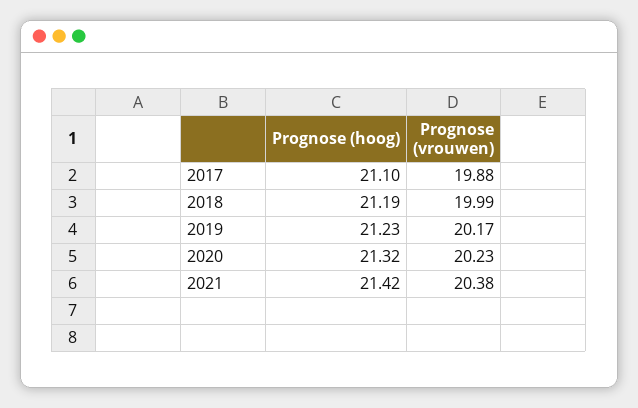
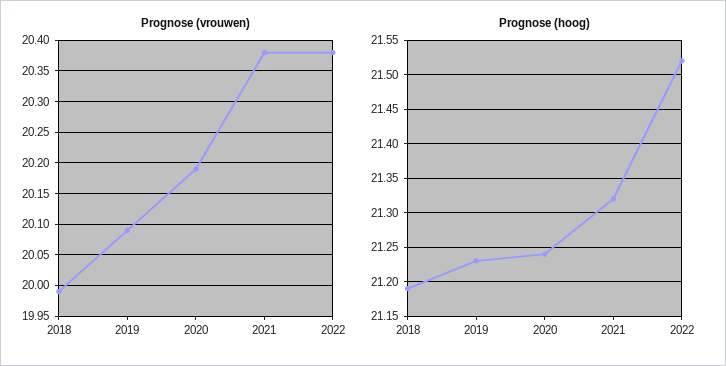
Prognose (hoog), 2017: 21.1 -> none
Prognose (vrouwen), 2017: 19.88 -> none
Prognose (vrouwen), 2019: 20.17 -> 20.09
Prognose (hoog), 2020: 21.32 -> 21.24
Prognose (vrouwen), 2020: 20.23 -> 20.19
Prognose (hoog), 2021: 21.42 -> 21.32
Prognose (vrouwen), 2022: none -> 20.38
Prognose (hoog), 2022: none -> 21.52

